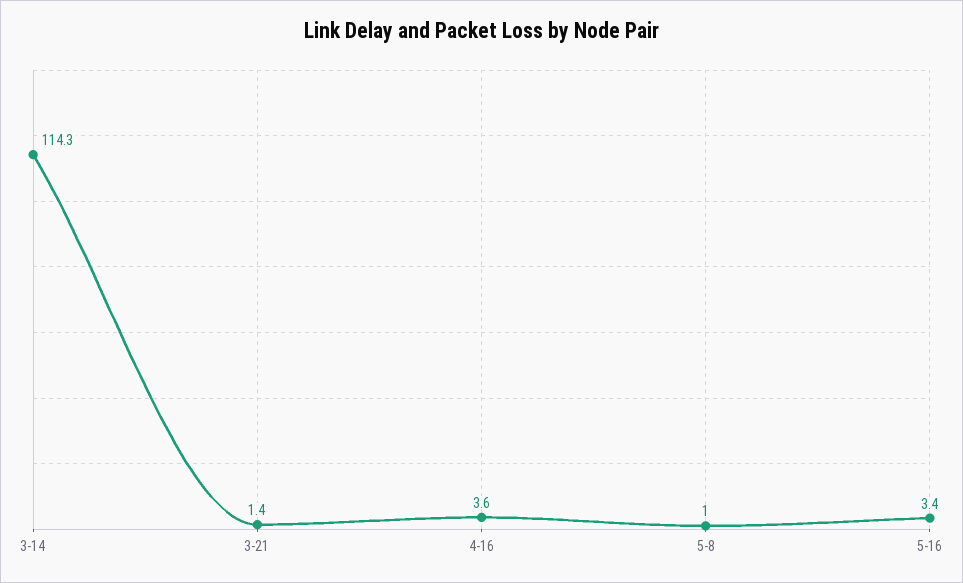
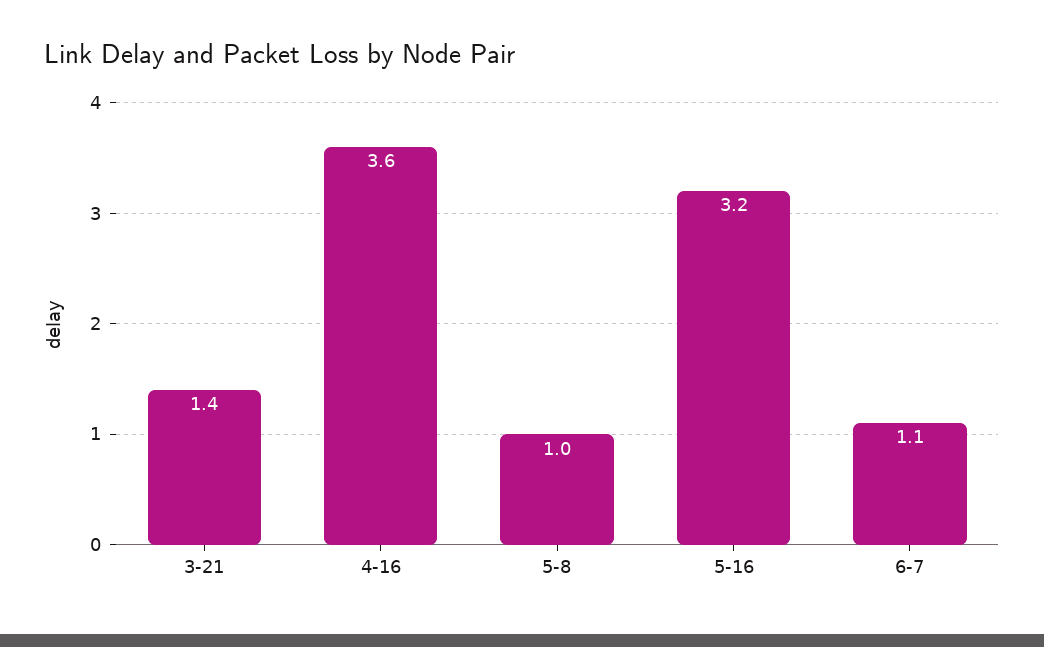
3-14: 114.3 -> none
5-16: 3.4 -> 3.2
6-7: none -> 1.1

